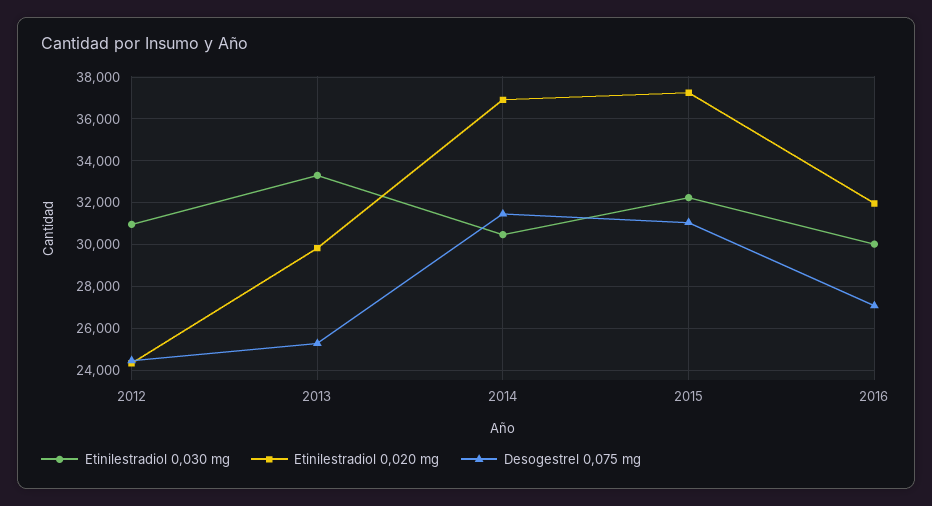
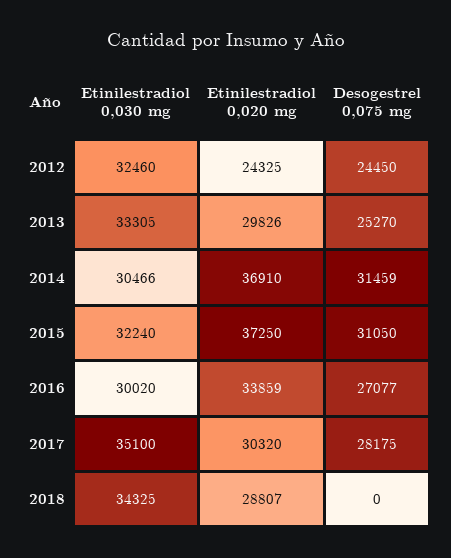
Etinilestradiol 0,030 mg, 2012: 31000 -> 32460
Etinilestradiol 0,020 mg, 2016: 32000 -> 33859
Etinilestradiol 0,030 mg, 2017: none -> 35100
Etinilestradiol 0,020 mg, 2017: none -> 30320
Desogestrel 0,075 mg, 2017: none -> 28175
Etinilestradiol 0,030 mg, 2018: none -> 34325
Etinilestradiol 0,020 mg, 2018: none -> 28807
Desogestrel 0,075 mg, 2018: none -> 0

